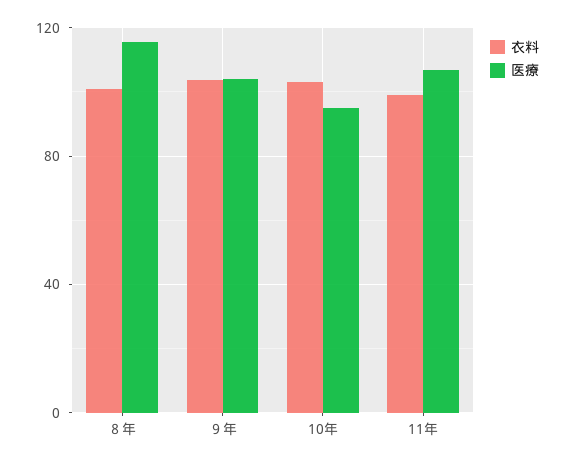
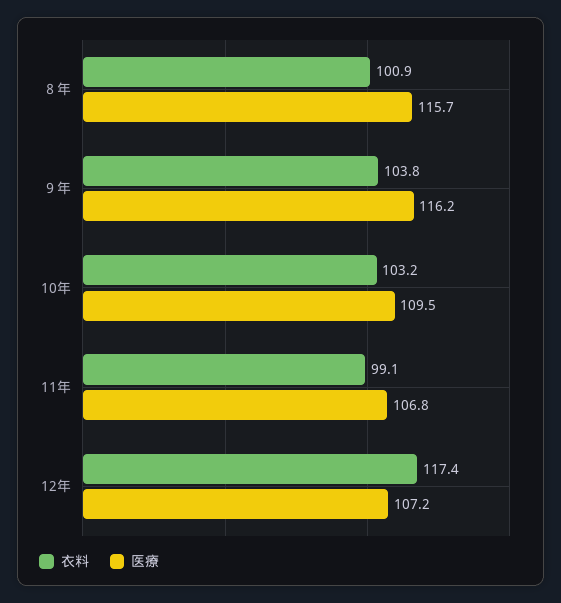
医療, ９年: 105 -> 116.2
医療, 10年: 95 -> 109.5
衣料, 12年: none -> 117.4
医療, 12年: none -> 107.2

